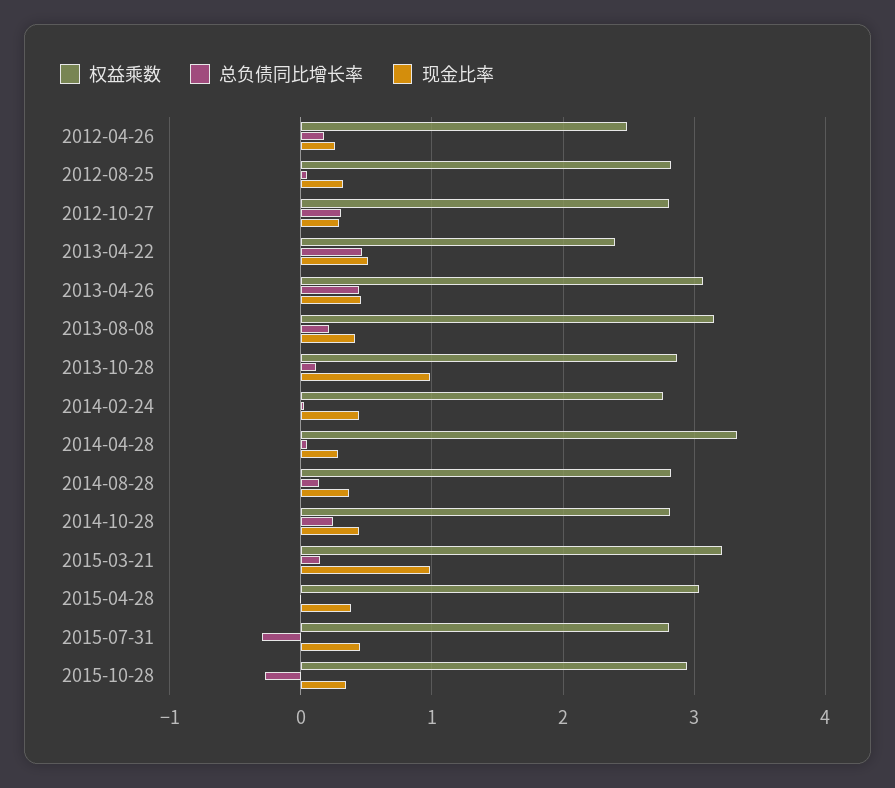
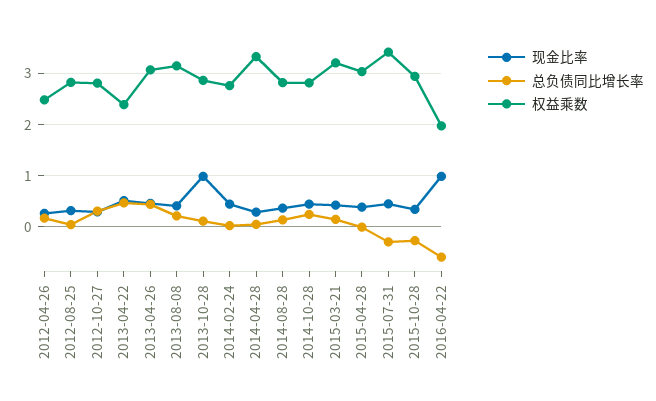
现金比率, 2015-03-21: 1 -> 0.4
权益乘数, 2015-07-31: 2.8 -> 3.4
现金比率, 2016-04-22: none -> 1
总负债同比增长率, 2016-04-22: none -> -0.6
权益乘数, 2016-04-22: none -> 2

